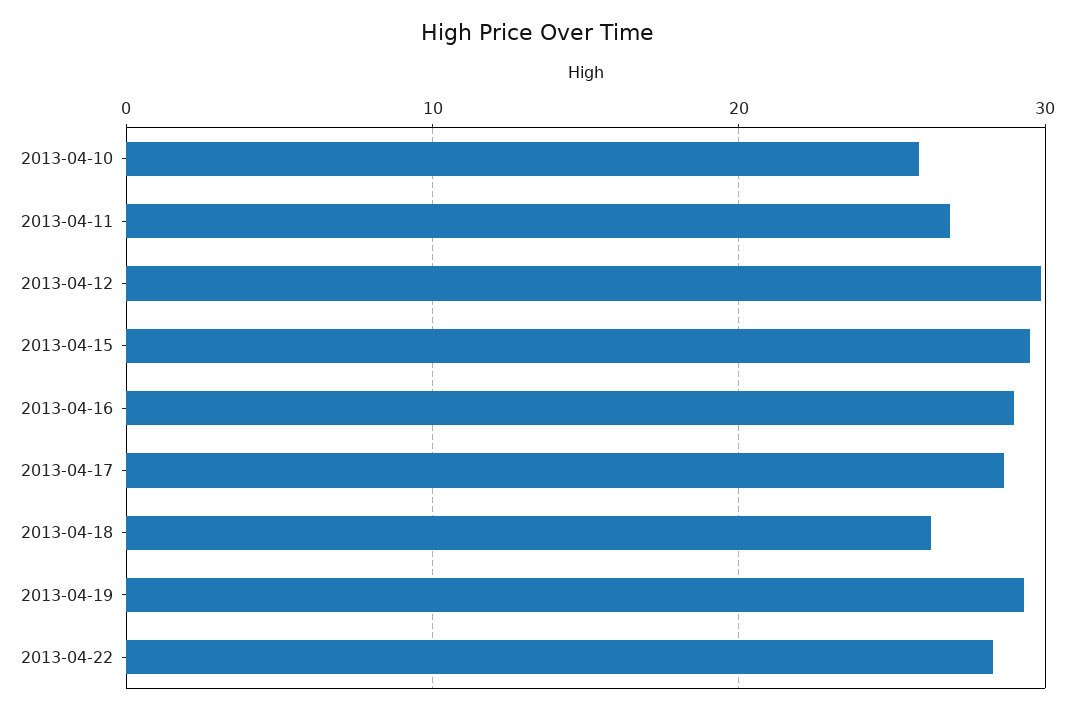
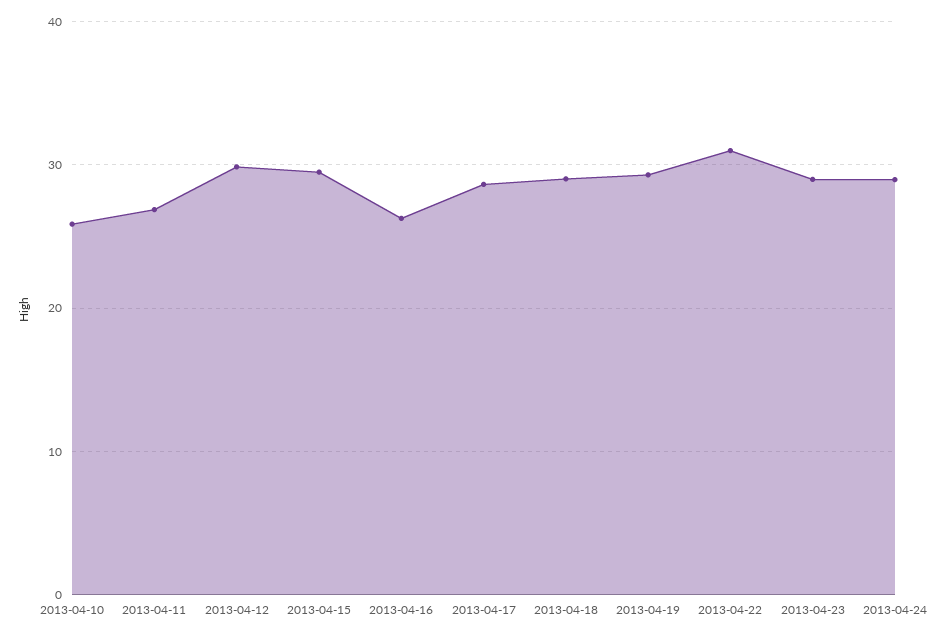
2013-04-16: 29 -> 26
2013-04-18: 26 -> 29
2013-04-22: 28 -> 31
2013-04-23: none -> 29
2013-04-24: none -> 29

